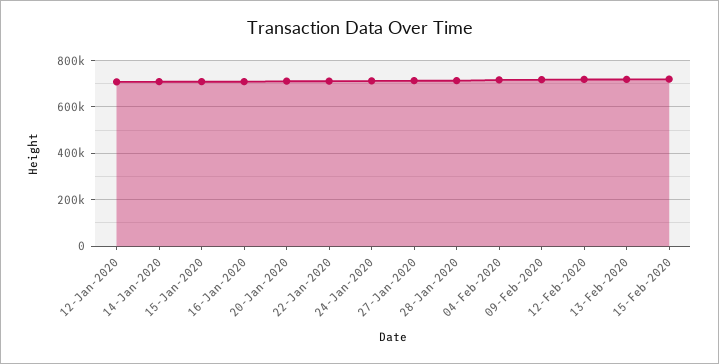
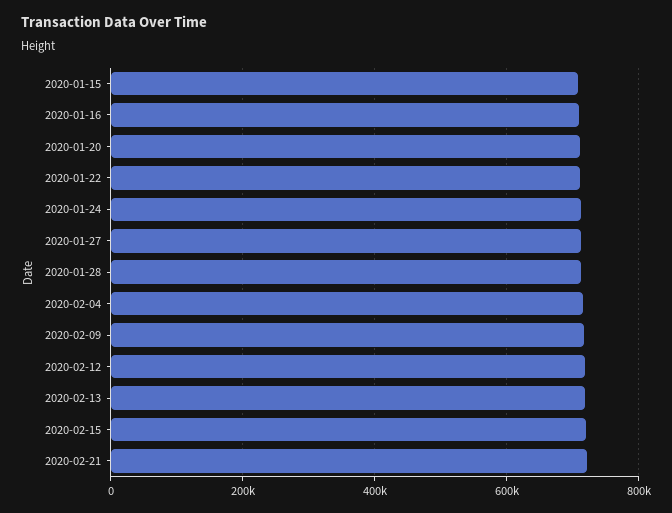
12-Jan-2020: 700000 -> none
14-Jan-2020: 700000 -> none
2020-02-21: none -> 720000

